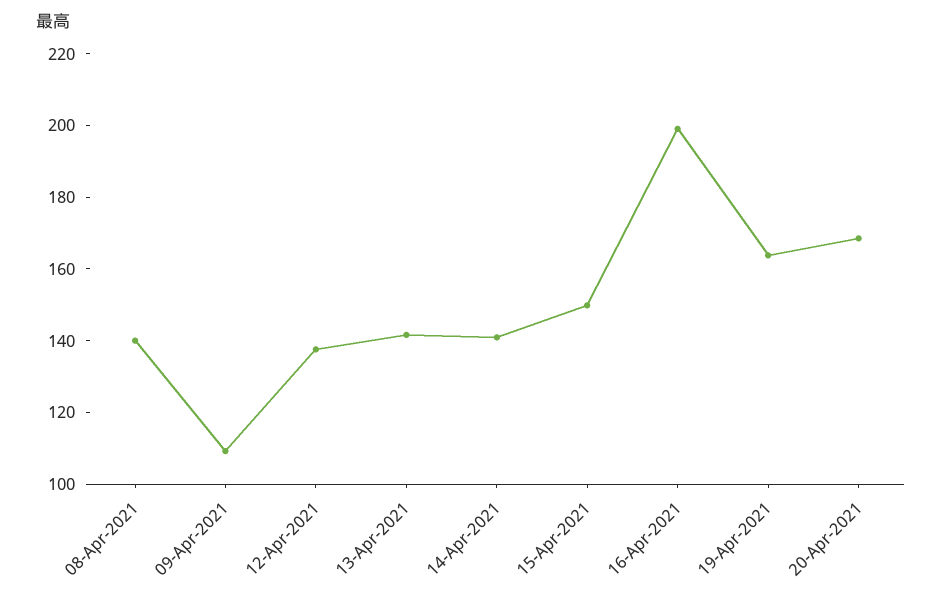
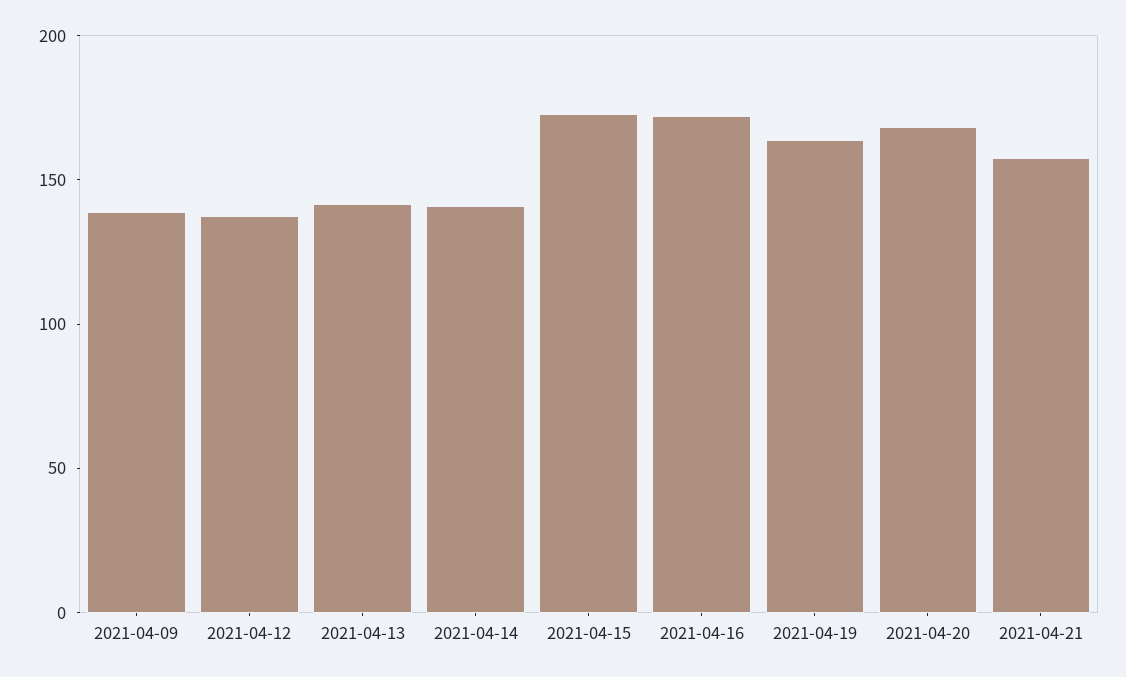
08-Apr-2021: 140 -> none
09-Apr-2021: 110 -> 140
15-Apr-2021: 150 -> 170
16-Apr-2021: 200 -> 170
2021-04-21: none -> 160

